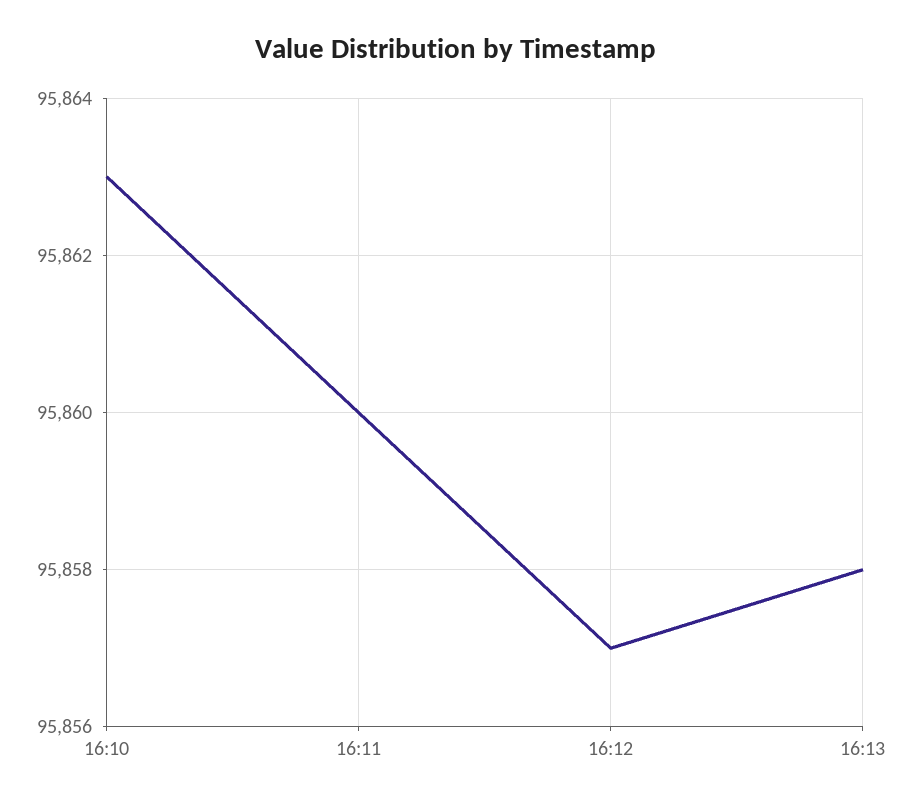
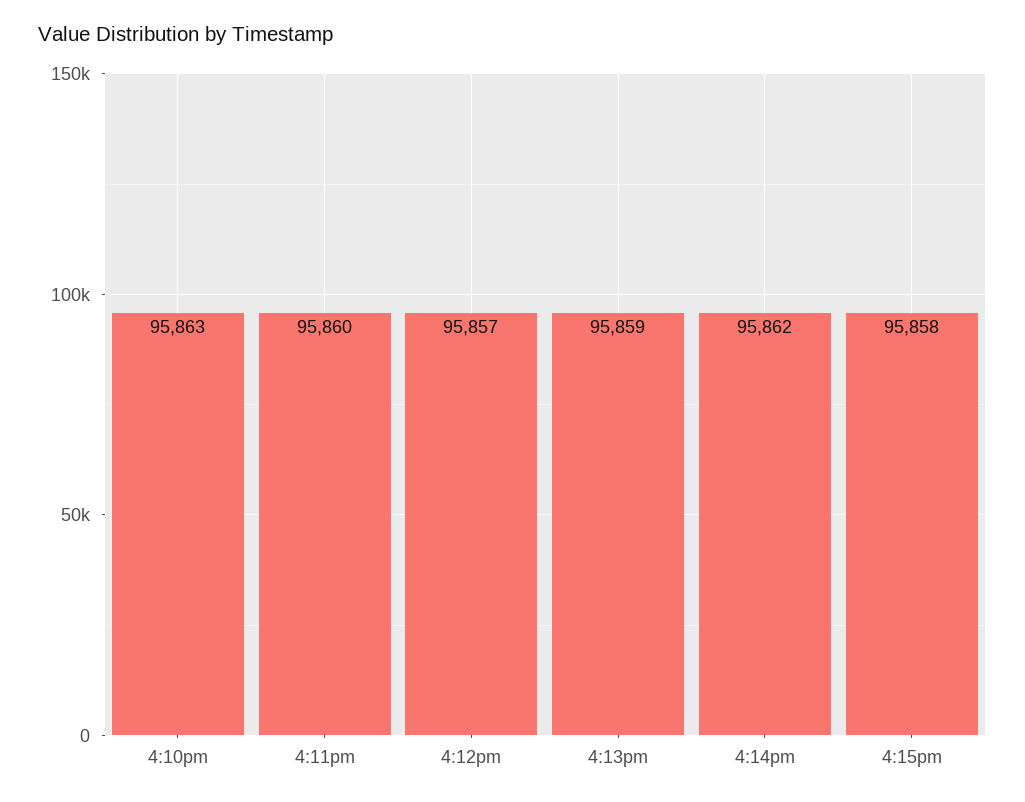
16:13: 95858 -> 95859
4:14pm: none -> 95862
4:15pm: none -> 95858

